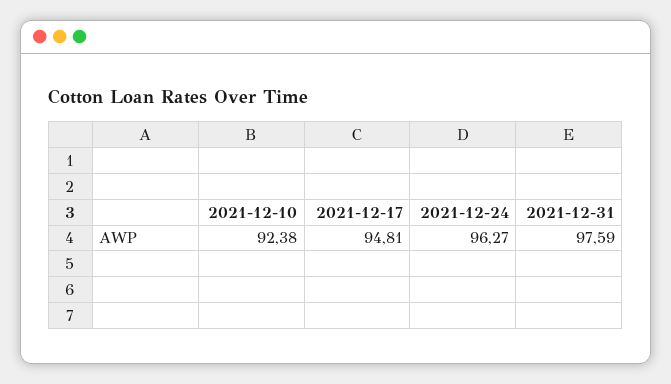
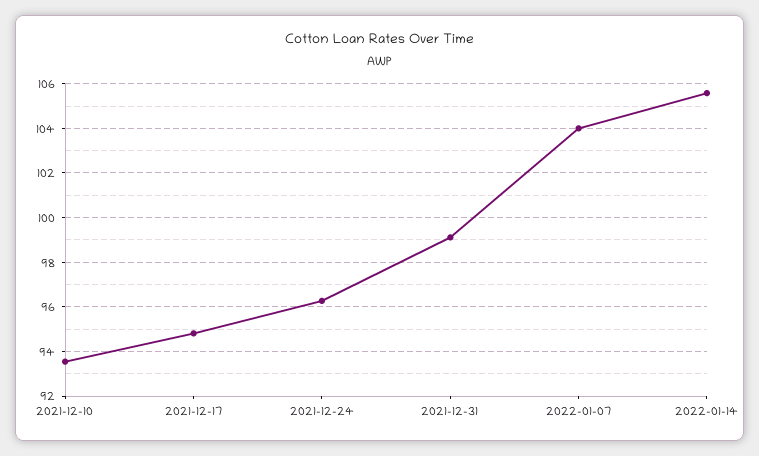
2021-12-10: 92.38 -> 93.5
2021-12-31: 97.59 -> 99
2022-01-07: none -> 104
2022-01-14: none -> 105.5

